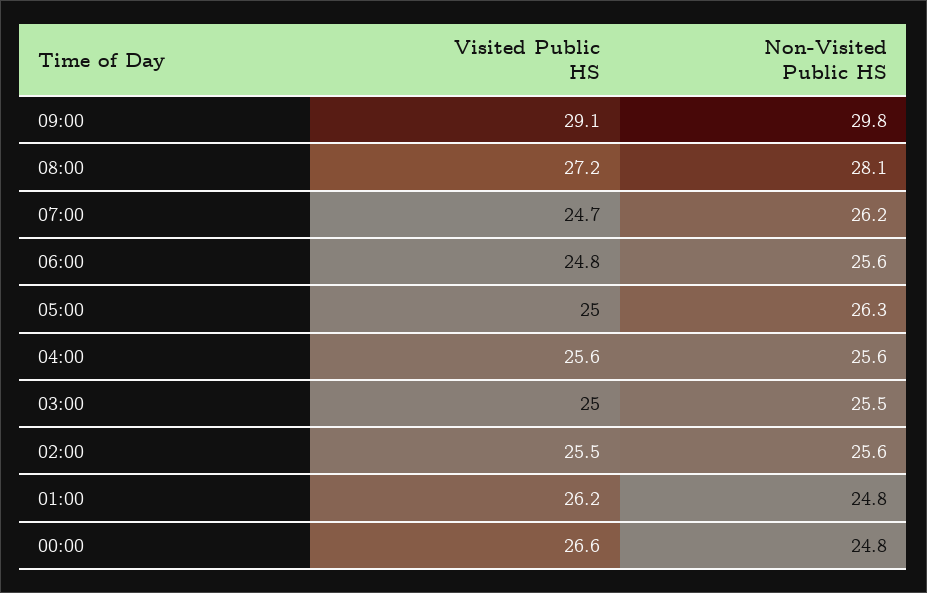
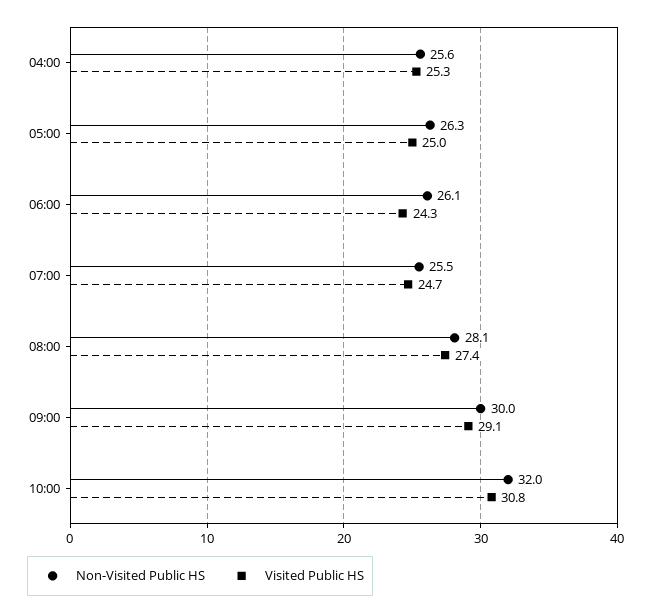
Non-Visited Public HS, 09:00: 29.8 -> 30
Visited Public HS, 08:00: 27.2 -> 27.4
Non-Visited Public HS, 07:00: 26.2 -> 25.5
Visited Public HS, 06:00: 24.8 -> 24.3
Non-Visited Public HS, 06:00: 25.6 -> 26.1
Visited Public HS, 04:00: 25.6 -> 25.3
Visited Public HS, 03:00: 25 -> none
Non-Visited Public HS, 03:00: 25.5 -> none
Visited Public HS, 02:00: 25.5 -> none
Non-Visited Public HS, 02:00: 25.6 -> none
Visited Public HS, 01:00: 26.2 -> none
Non-Visited Public HS, 01:00: 24.8 -> none
Visited Public HS, 00:00: 26.6 -> none
Non-Visited Public HS, 00:00: 24.8 -> none
Non-Visited Public HS, 10:00: none -> 32
Visited Public HS, 10:00: none -> 30.8

